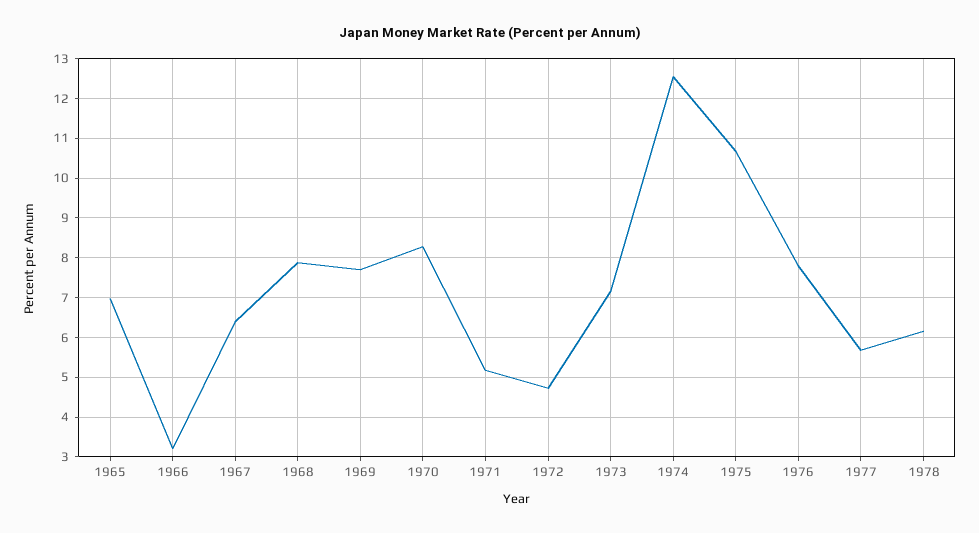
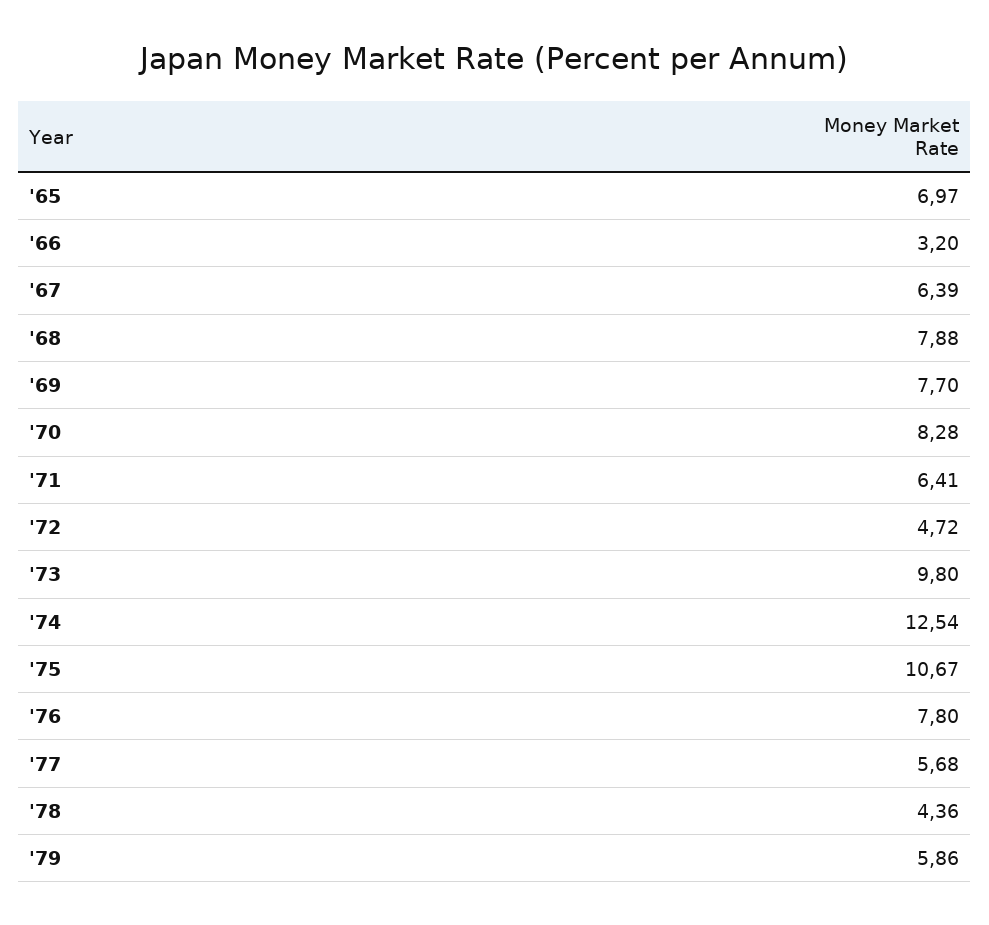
1971: 5.2 -> 6.41
1973: 7.2 -> 9.8
1978: 6.2 -> 4.36
'79: none -> 5.86

